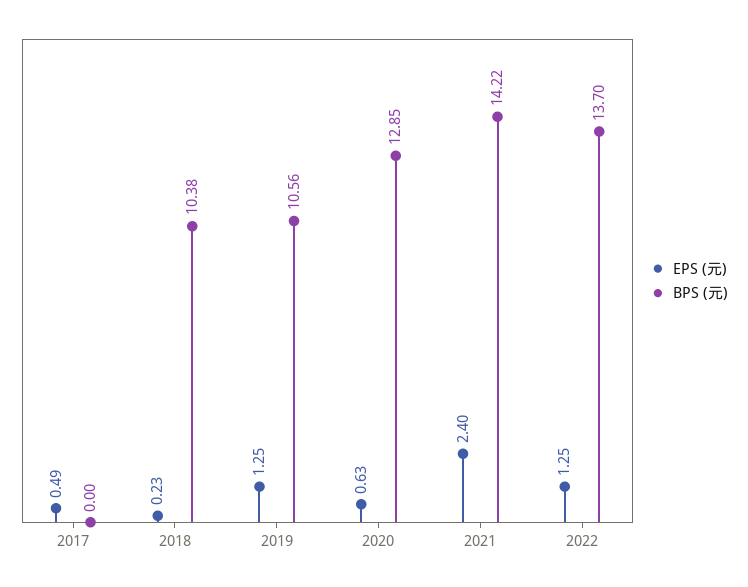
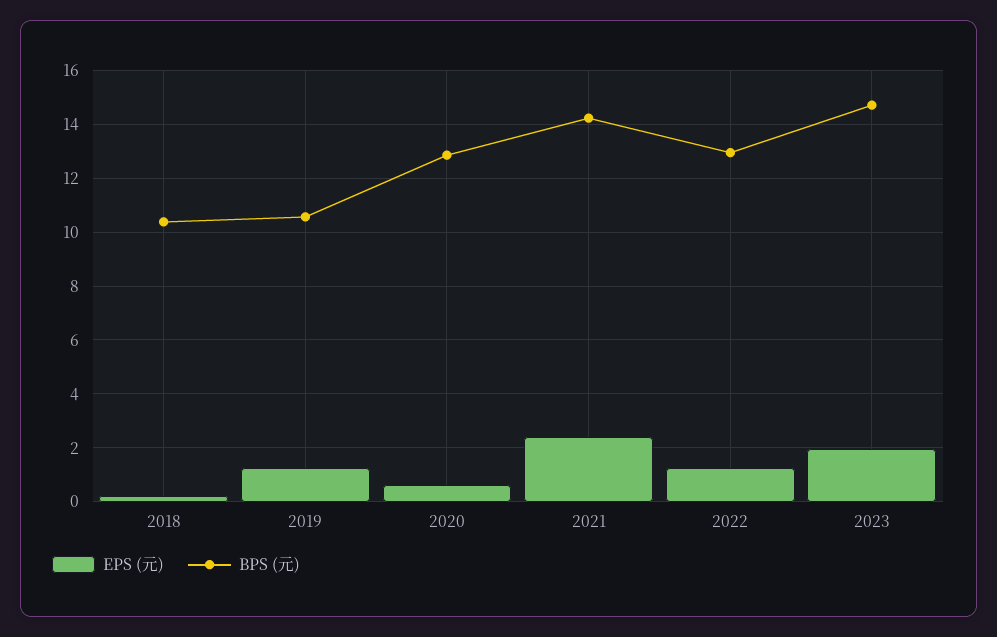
EPS (元), 2017: 0.49 -> none
BPS (元), 2017: 0 -> none
BPS (元), 2022: 13.7 -> 13
EPS (元), 2023: none -> 2
BPS (元), 2023: none -> 14.75

